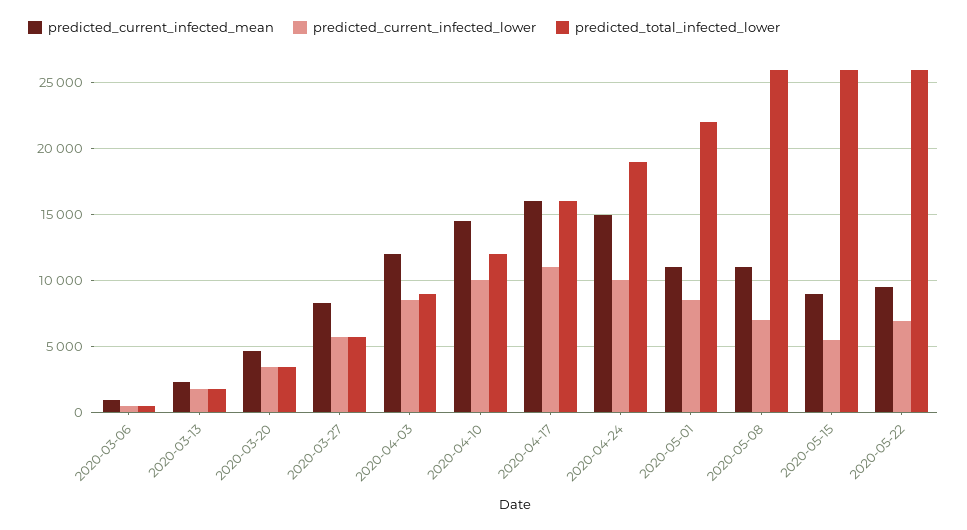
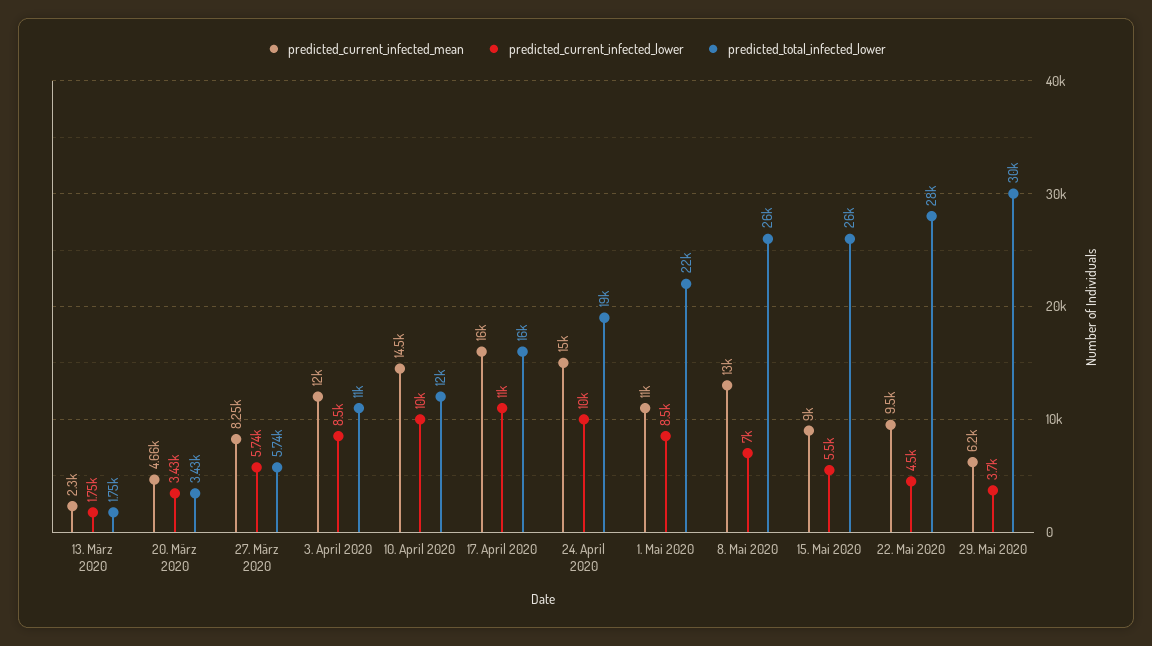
predicted_current_infected_mean, 2020-03-06: 1000 -> none
predicted_current_infected_lower, 2020-03-06: 500 -> none
predicted_total_infected_lower, 2020-03-06: 500 -> none
predicted_total_infected_lower, 2020-04-03: 9000 -> 11000
predicted_current_infected_mean, 2020-05-08: 11000 -> 13000
predicted_current_infected_lower, 2020-05-22: 7000 -> 4500
predicted_total_infected_lower, 2020-05-22: 26000 -> 28000
predicted_current_infected_mean, 29. Mai 2020: none -> 6200
predicted_current_infected_lower, 29. Mai 2020: none -> 3700
predicted_total_infected_lower, 29. Mai 2020: none -> 30000

